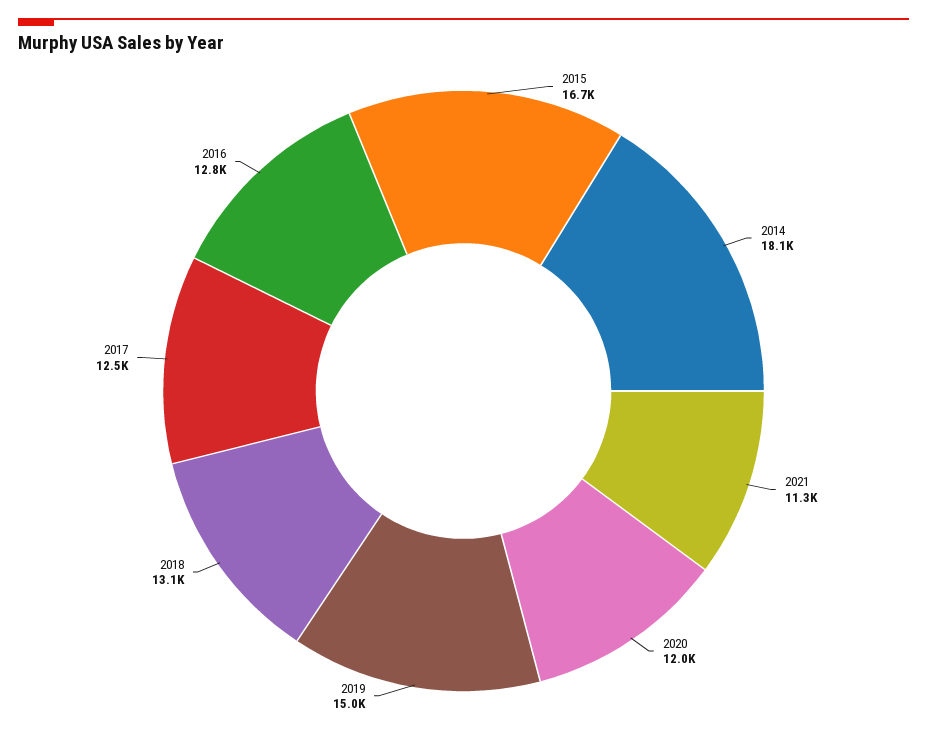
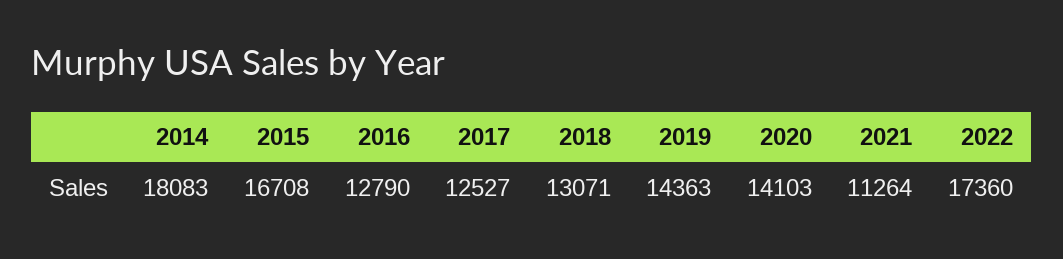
2020: 12000 -> 14103
2019: 15000 -> 14363
2022: none -> 17360

